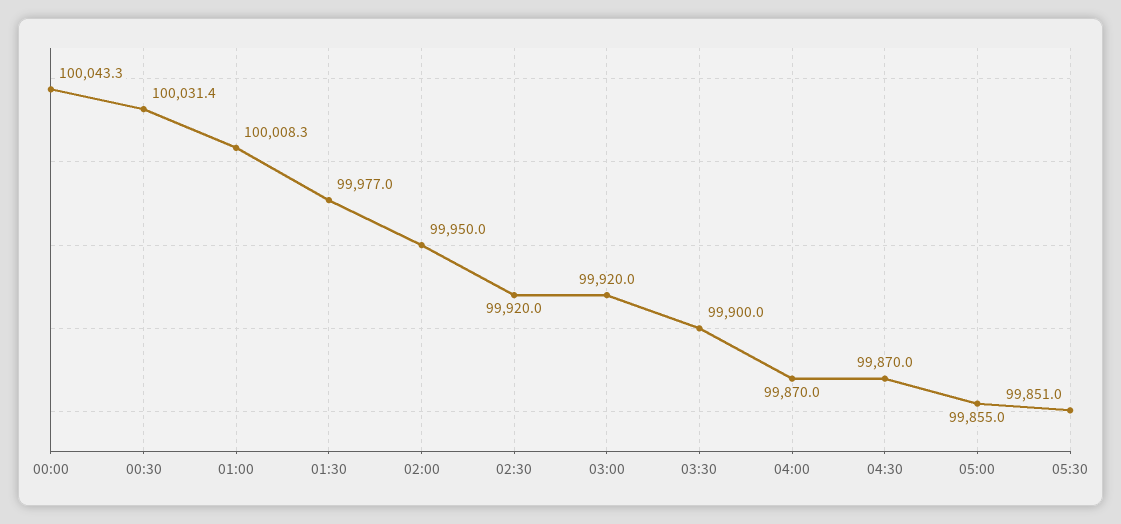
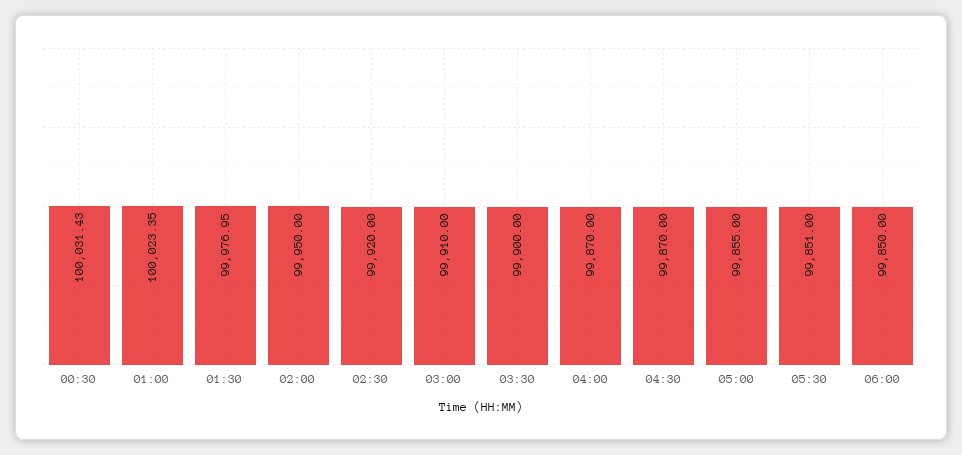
00:00: 100043.3 -> none
01:00: 100008.3 -> 100023.35
03:00: 99920 -> 99910
06:00: none -> 99850

